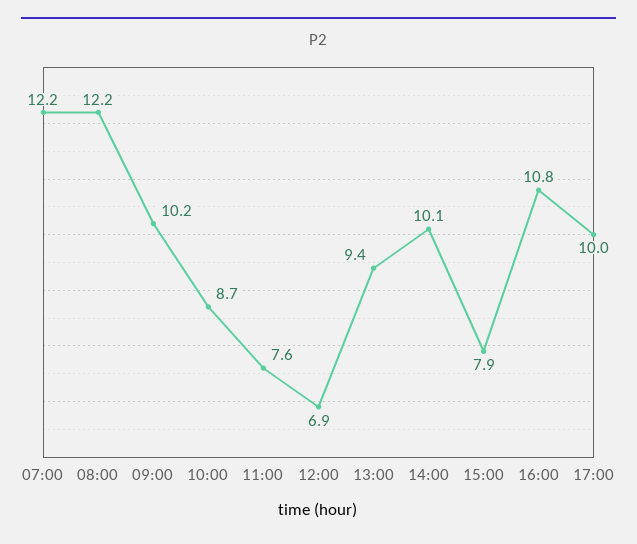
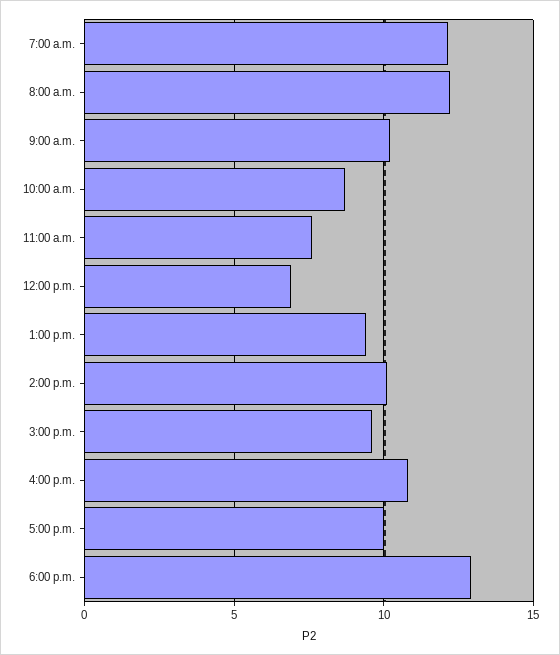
15:00: 7.9 -> 9.5
6:00 p.m.: none -> 13

